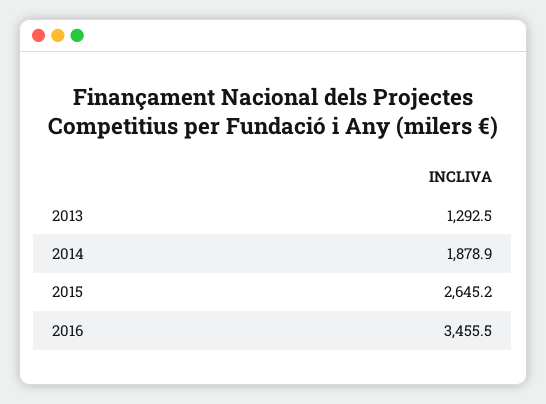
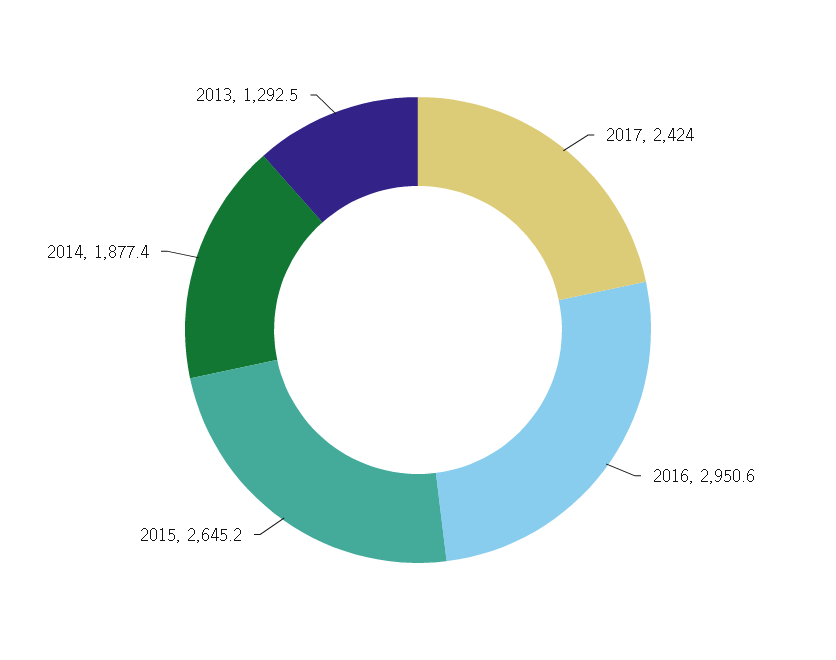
2014: 1878.9 -> 1877.4
2016: 3455.5 -> 2950.6
2017: none -> 2424

